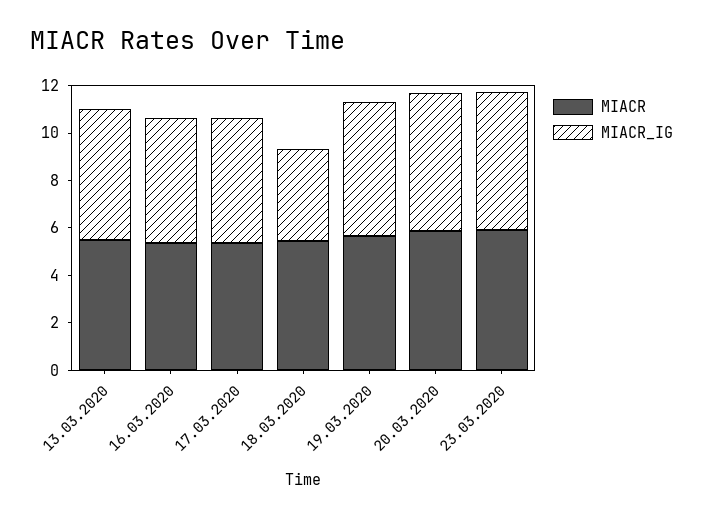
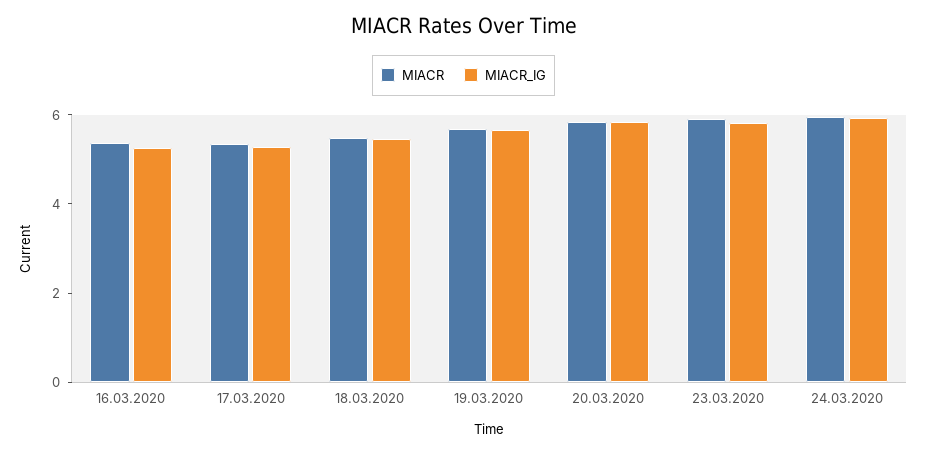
MIACR, 13.03.2020: 5.5 -> none
MIACR_IG, 13.03.2020: 5.5 -> none
MIACR_IG, 18.03.2020: 4 -> 5.5
MIACR, 24.03.2020: none -> 6
MIACR_IG, 24.03.2020: none -> 6

